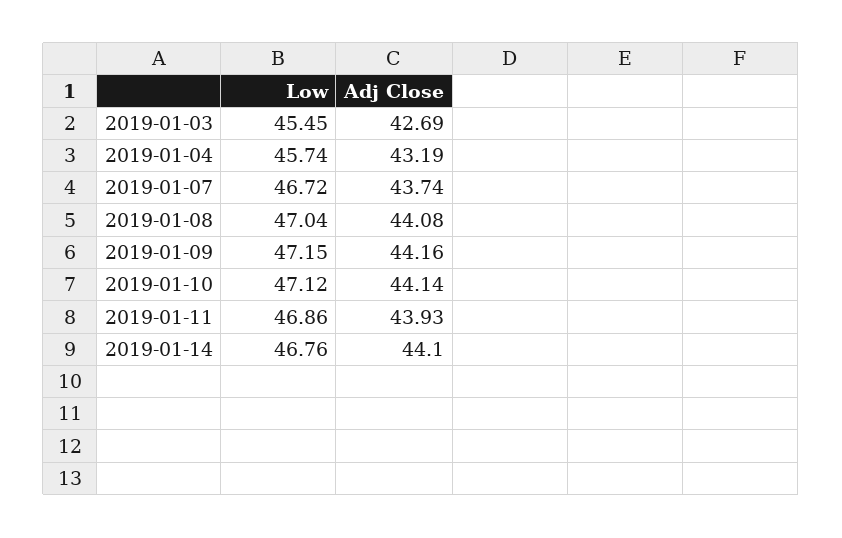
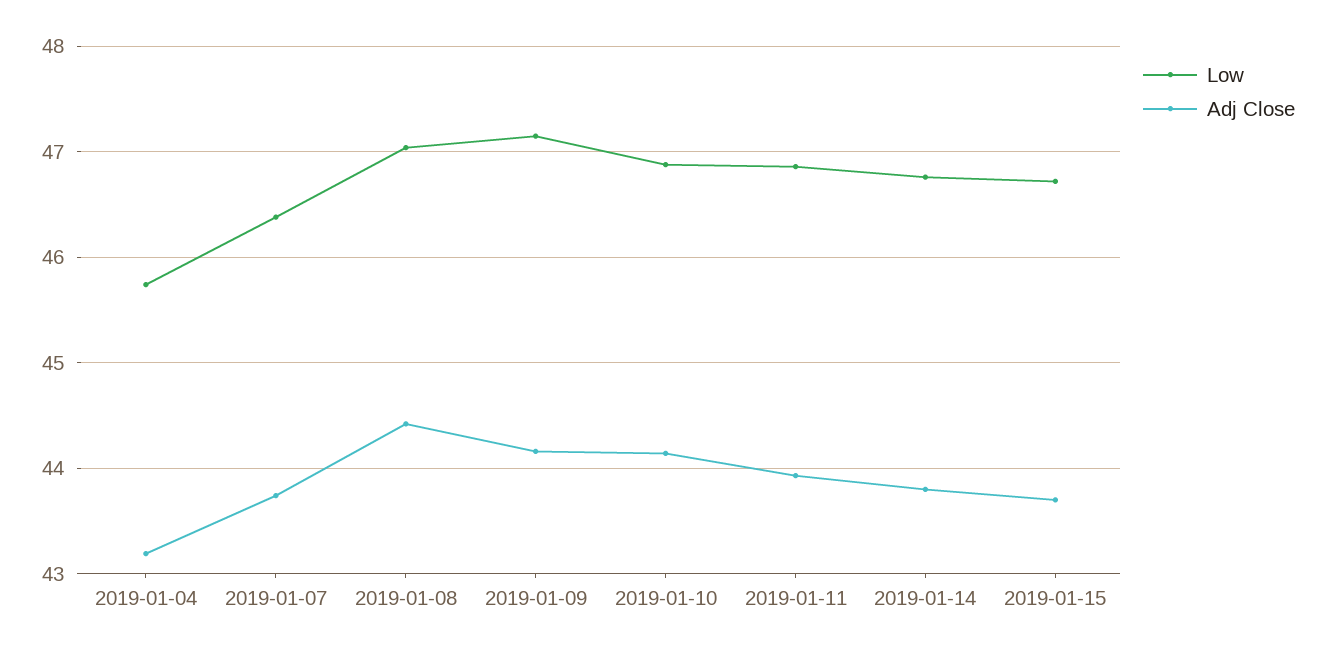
Low, 2019-01-03: 45.45 -> none
Adj Close, 2019-01-03: 42.69 -> none
Low, 2019-01-07: 46.72 -> 46.4
Adj Close, 2019-01-08: 44.08 -> 44.4
Low, 2019-01-10: 47.12 -> 46.9
Adj Close, 2019-01-14: 44.1 -> 43.8
Low, 2019-01-15: none -> 46.7
Adj Close, 2019-01-15: none -> 43.7

